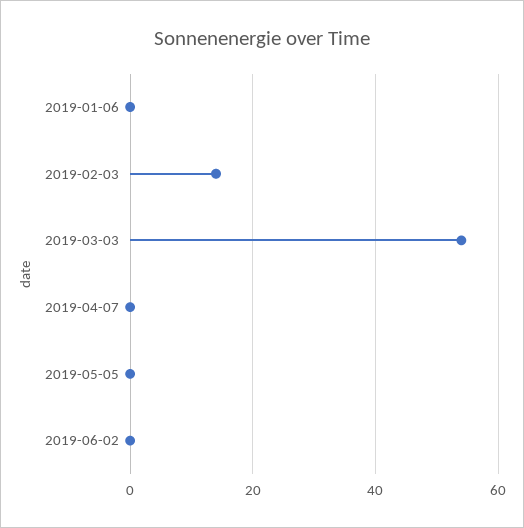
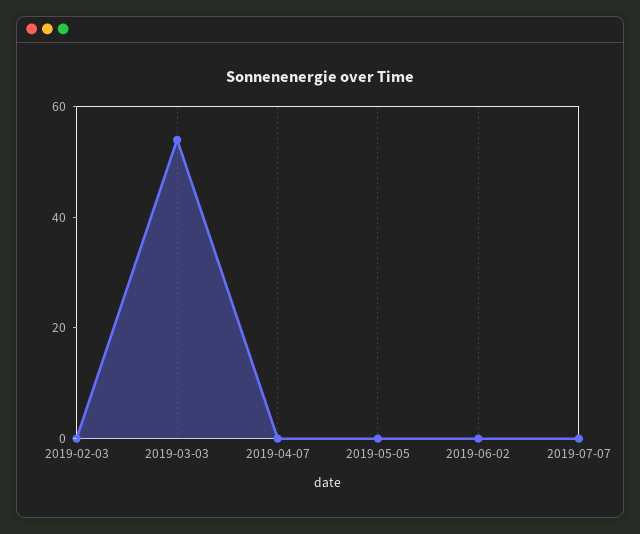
2019-01-06: 0 -> none
2019-02-03: 15 -> 0
2019-07-07: none -> 0

